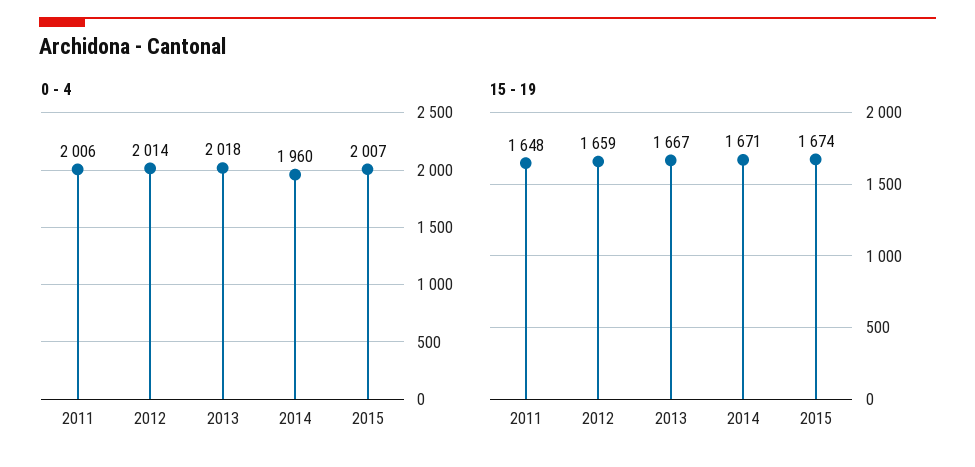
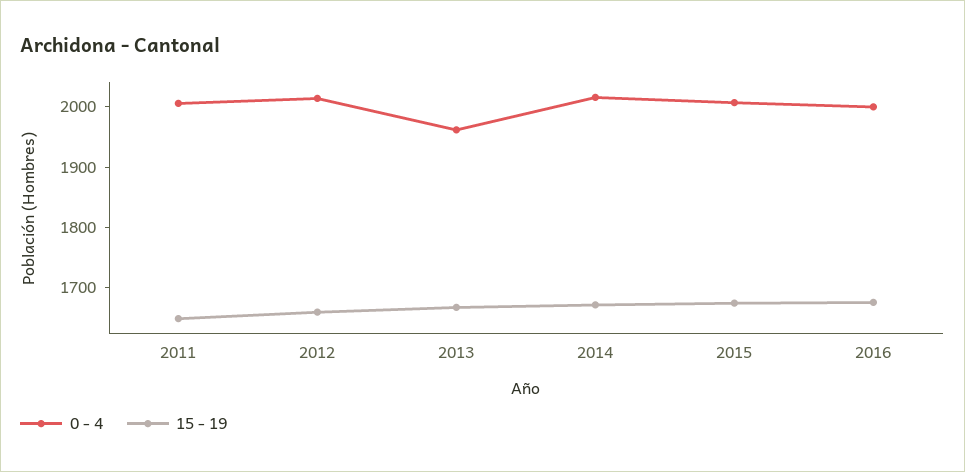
0 - 4, 2013: 2018 -> 1960
0 - 4, 2014: 1960 -> 2020
0 - 4, 2016: none -> 2000
15 - 19, 2016: none -> 1680

